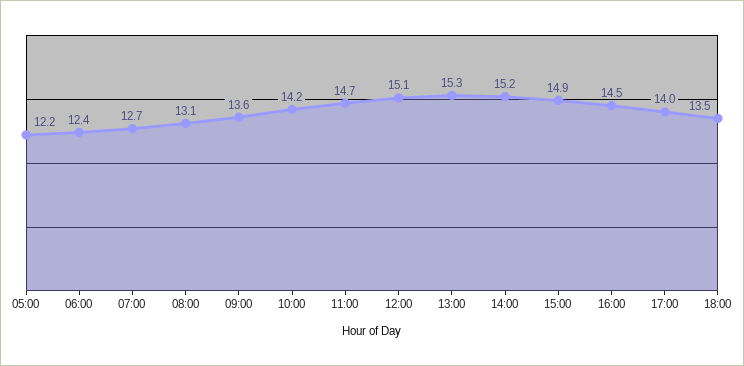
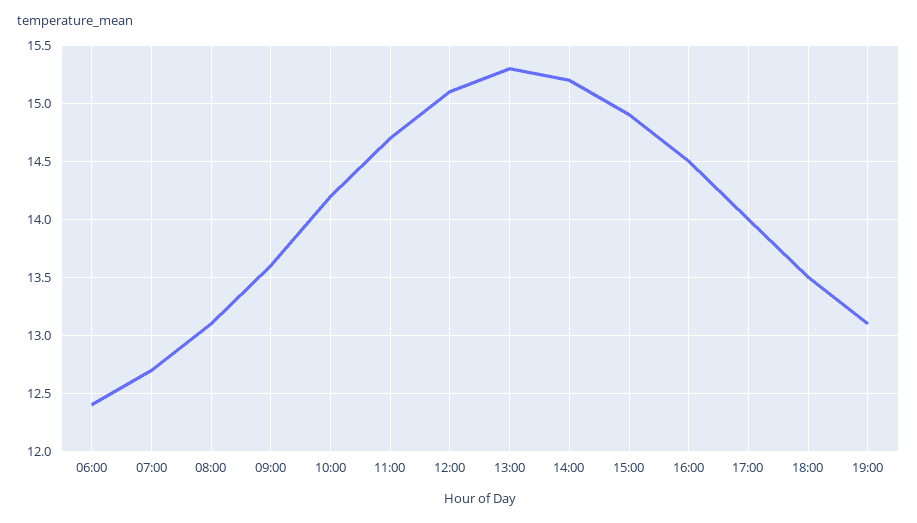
05:00: 12.2 -> none
19:00: none -> 13.1

